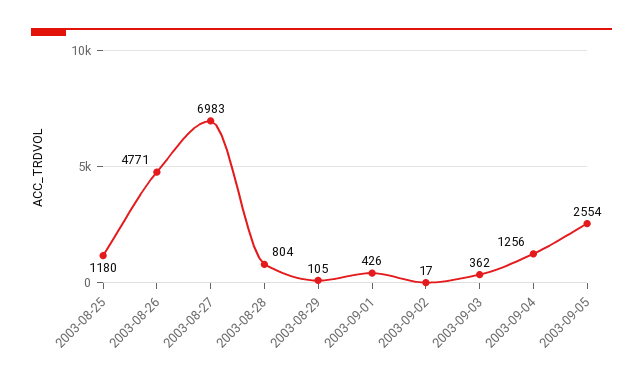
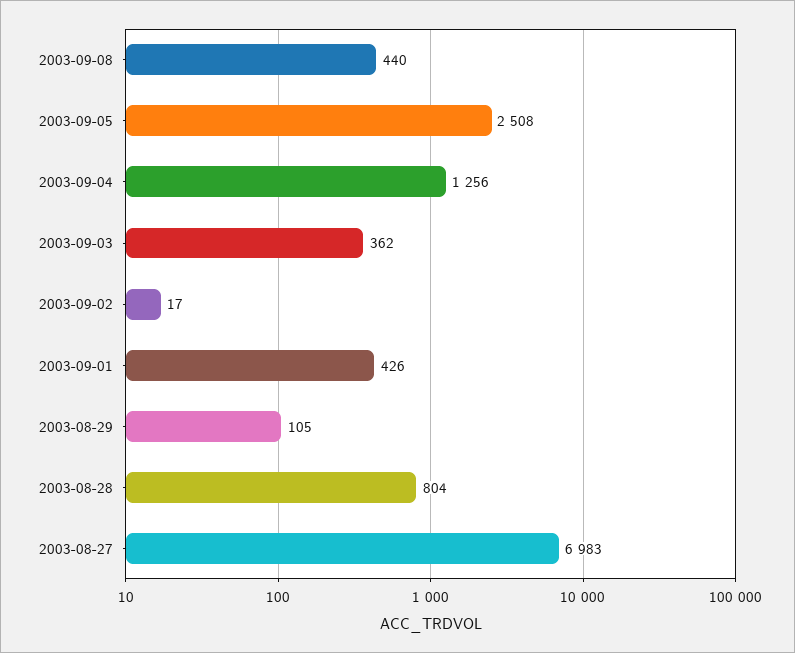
2003-08-25: 1180 -> none
2003-08-26: 4771 -> none
2003-09-05: 2554 -> 2508
2003-09-08: none -> 440

